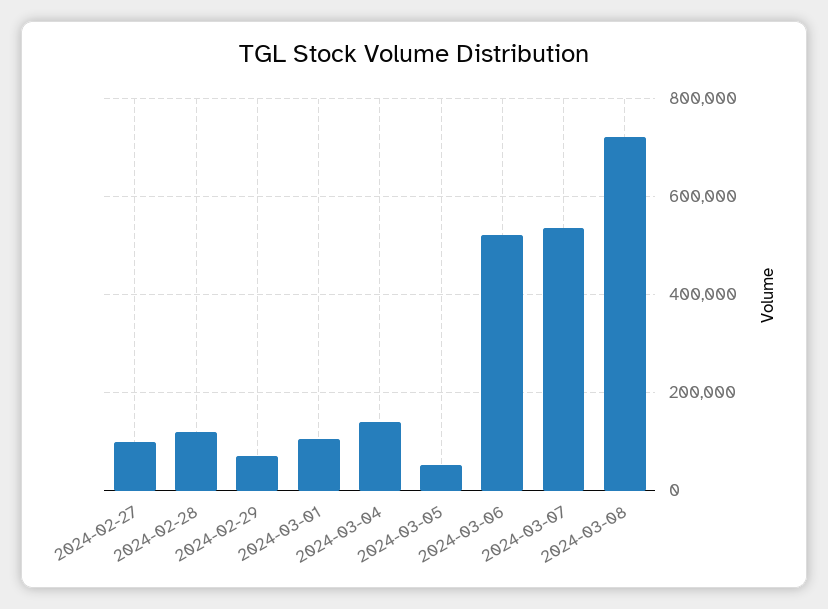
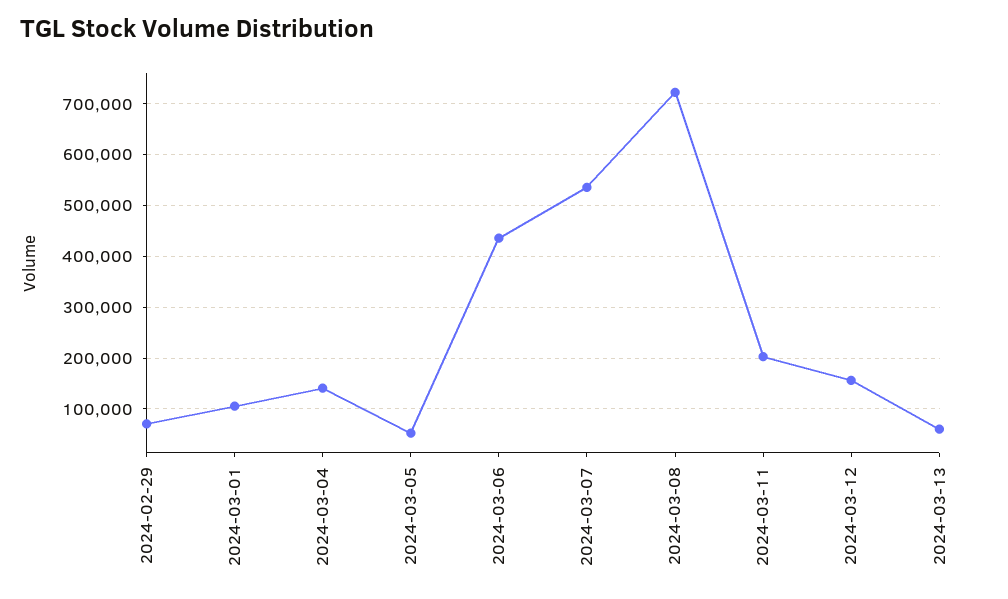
2024-02-27: 100000 -> none
2024-02-28: 120000 -> none
2024-03-06: 520000 -> 440000
2024-03-11: none -> 200000
2024-03-12: none -> 160000
2024-03-13: none -> 60000

